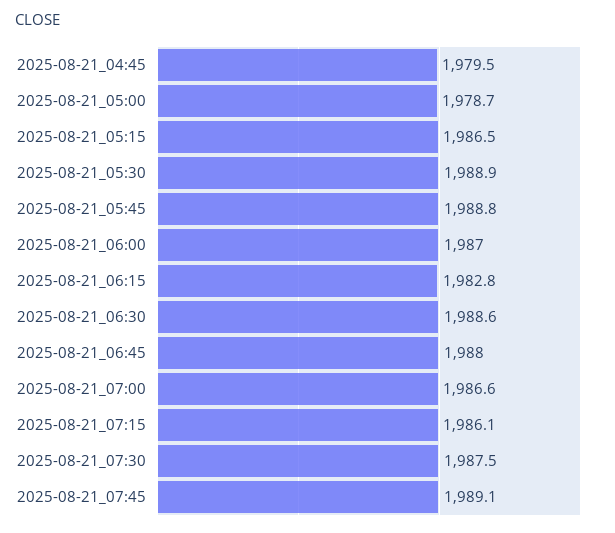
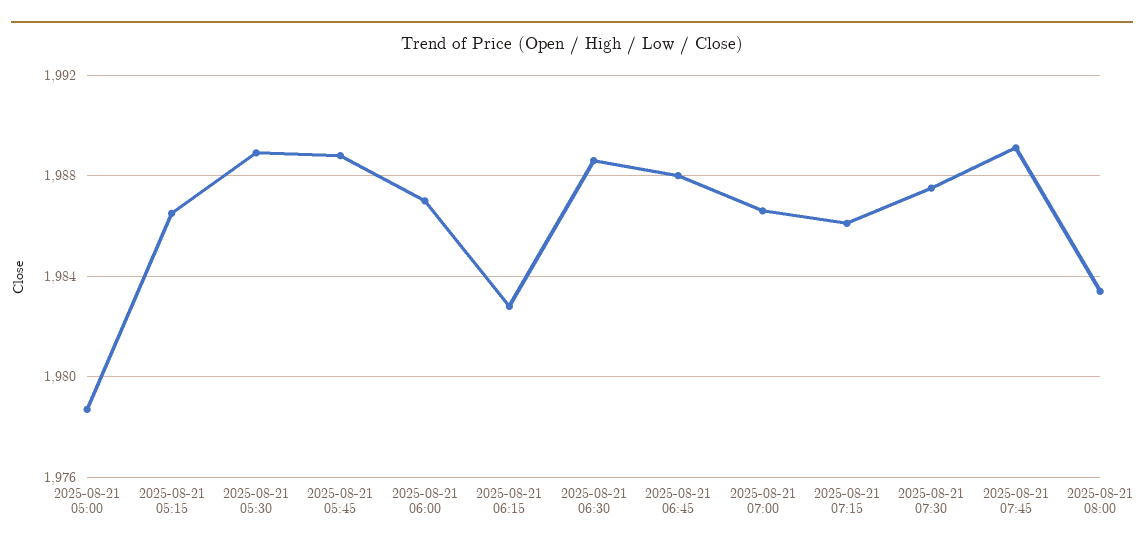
2025-08-21_04:45: 1979.5 -> none
2025-08-21 08:00: none -> 1983.5

